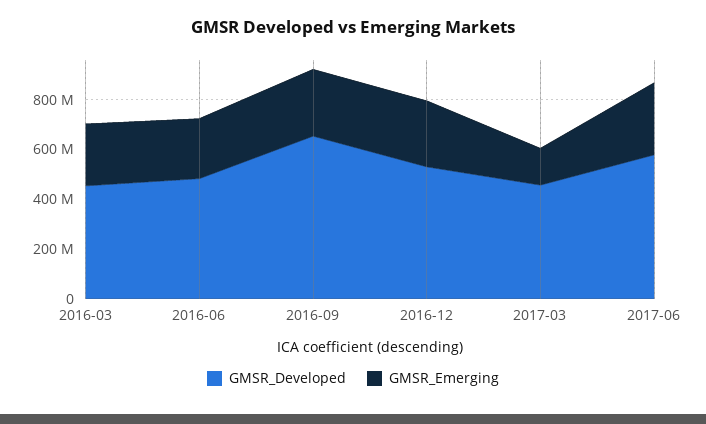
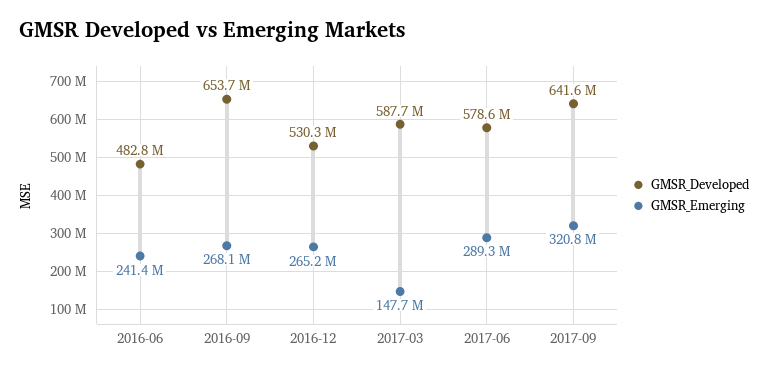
GMSR_Developed, 2016-03: 450000000 -> none
GMSR_Emerging, 2016-03: 250000000 -> none
GMSR_Developed, 2017-03: 450000000 -> 587700000
GMSR_Developed, 2017-09: none -> 641600000
GMSR_Emerging, 2017-09: none -> 320800000

